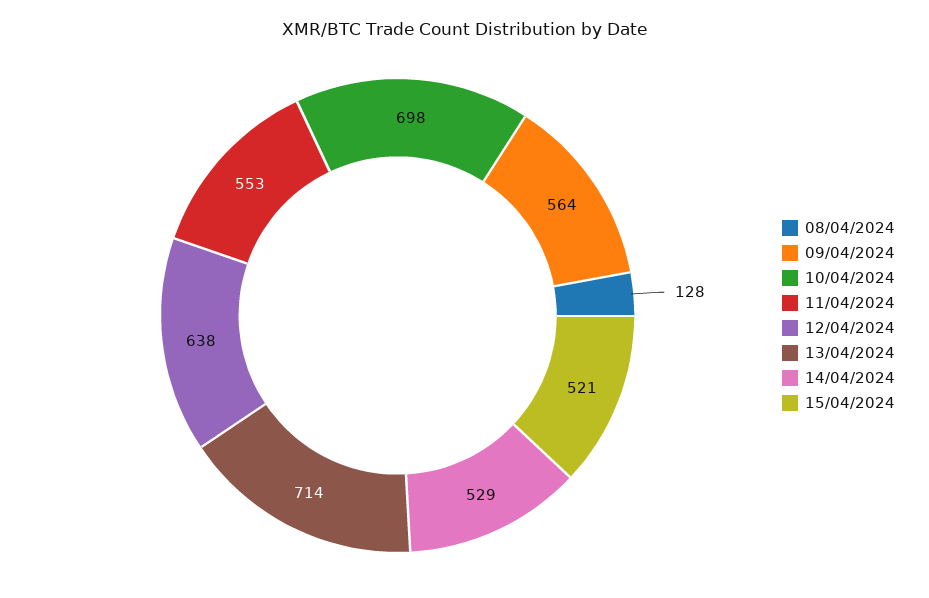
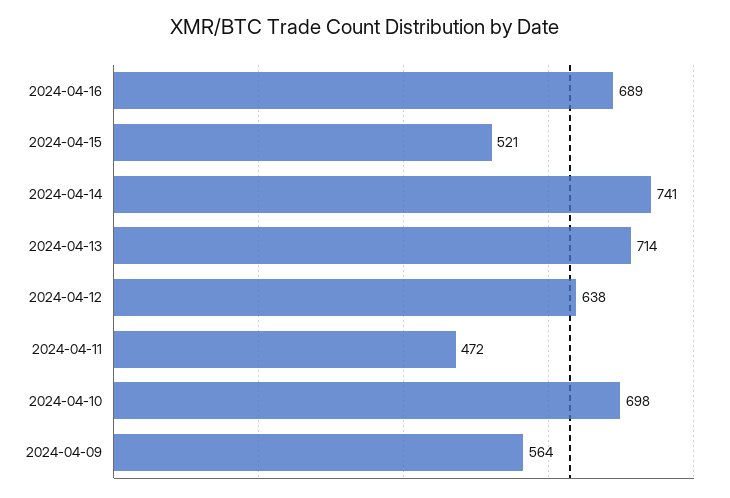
08/04/2024: 128 -> none
11/04/2024: 553 -> 472
14/04/2024: 529 -> 741
2024-04-16: none -> 689

